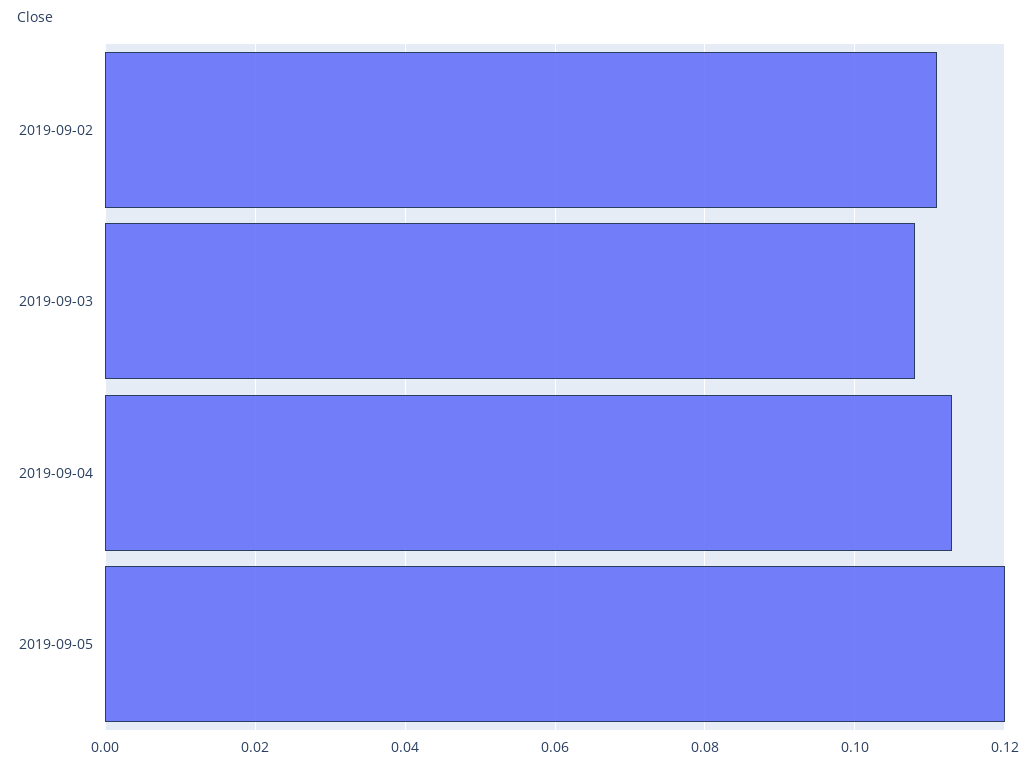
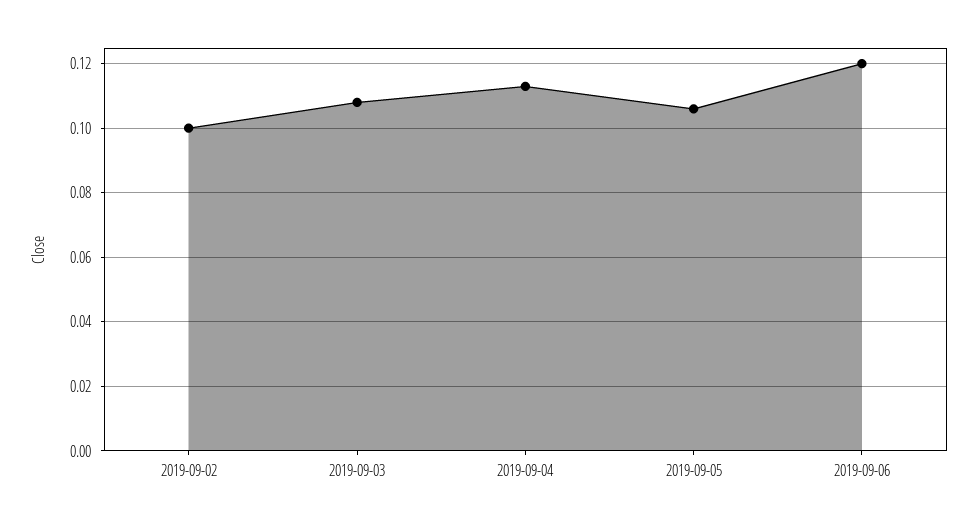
2019-09-02: 0.11 -> 0.1
2019-09-05: 0.12 -> 0.105
2019-09-06: none -> 0.12

